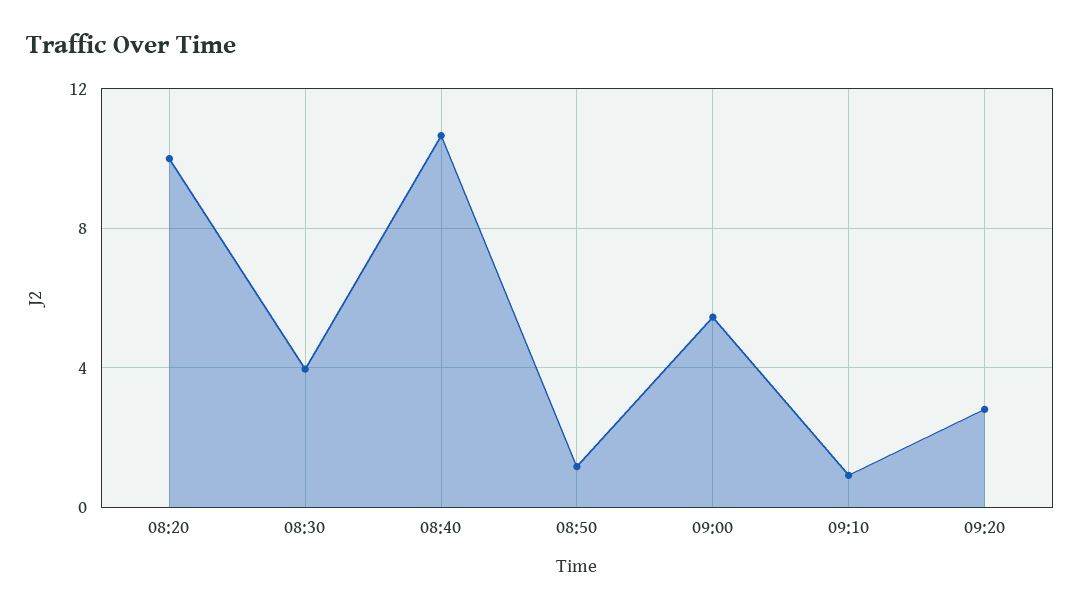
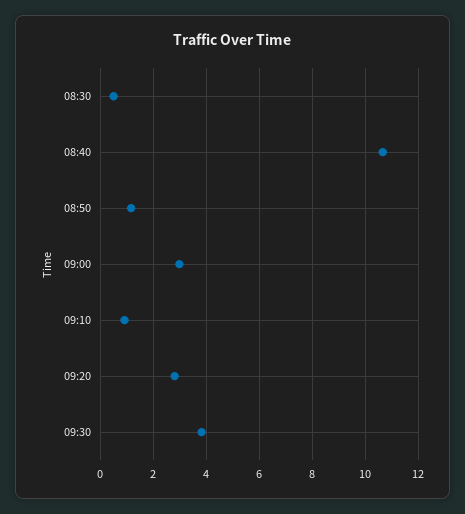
08:20: 10 -> none
08:30: 4 -> 0.5
09:00: 5.5 -> 3
09:30: none -> 3.75

